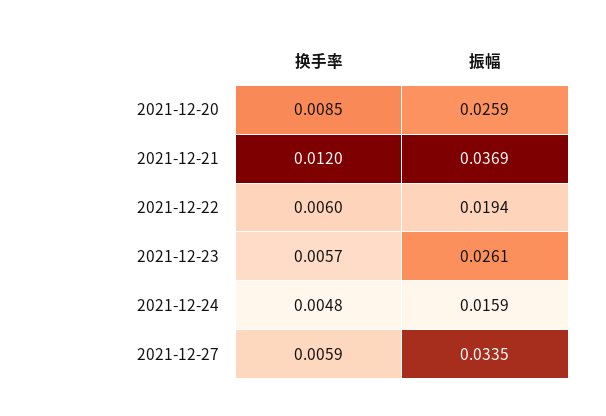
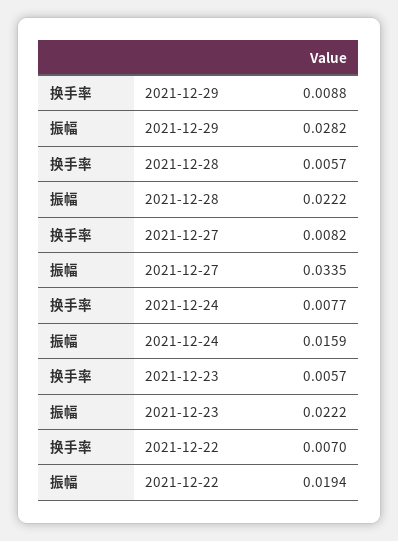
换手率, 2021-12-20: 0.0085 -> none
振幅, 2021-12-20: 0.0259 -> none
换手率, 2021-12-21: 0.012 -> none
振幅, 2021-12-21: 0.0369 -> none
换手率, 2021-12-22: 0.006 -> 0.007
振幅, 2021-12-23: 0.0261 -> 0.0222
换手率, 2021-12-24: 0.0048 -> 0.0077
换手率, 2021-12-27: 0.0059 -> 0.0082
换手率, 2021-12-29: none -> 0.0088
振幅, 2021-12-29: none -> 0.0282
换手率, 2021-12-28: none -> 0.0057
振幅, 2021-12-28: none -> 0.0222

